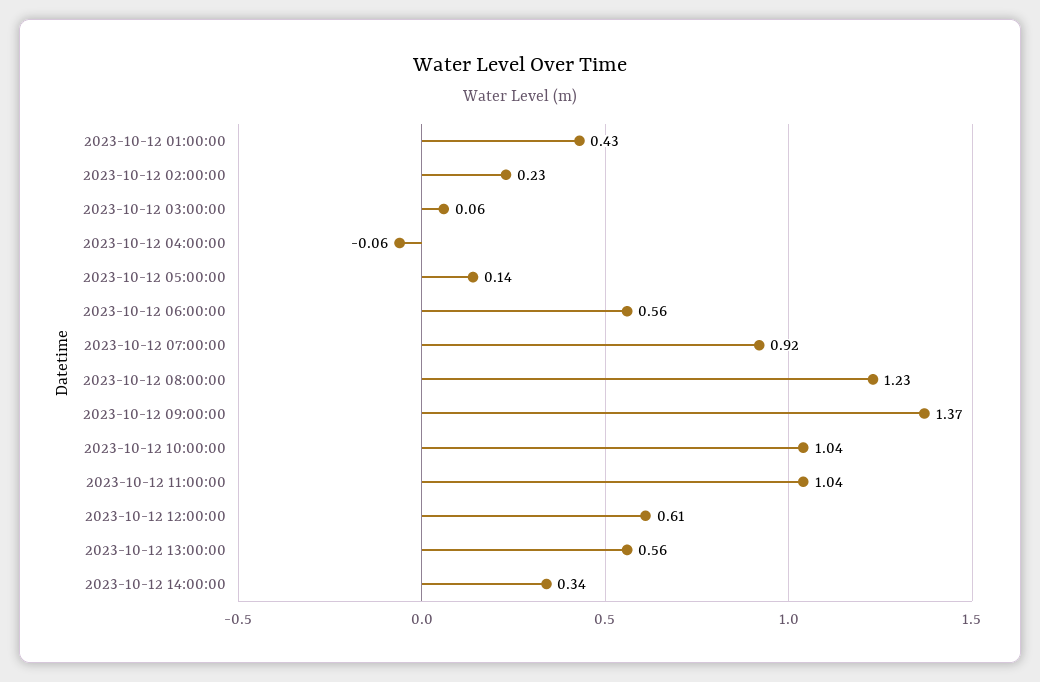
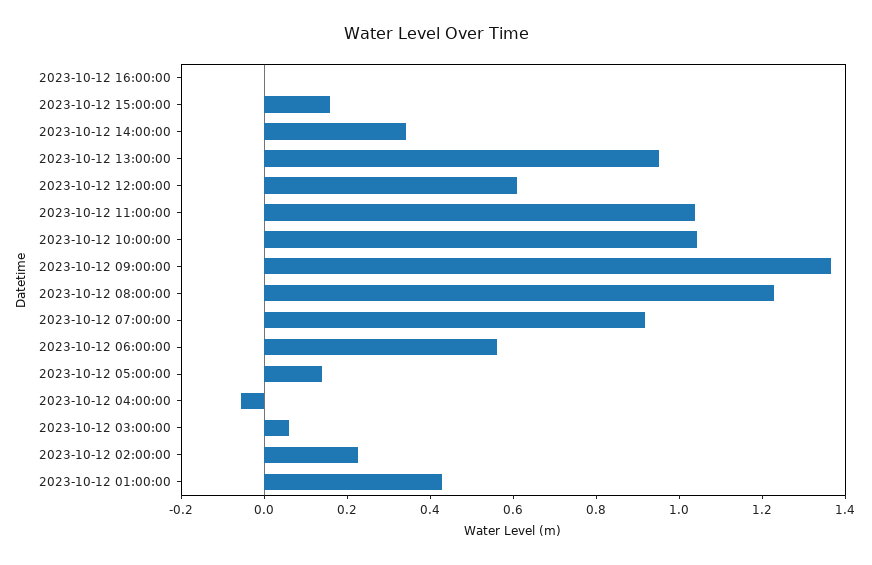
2023-10-12 13:00:00: 0.56 -> 0.95
2023-10-12 16:00:00: none -> 0
2023-10-12 15:00:00: none -> 0.15

